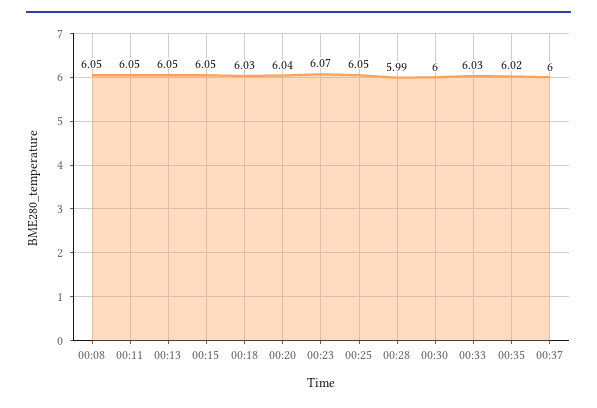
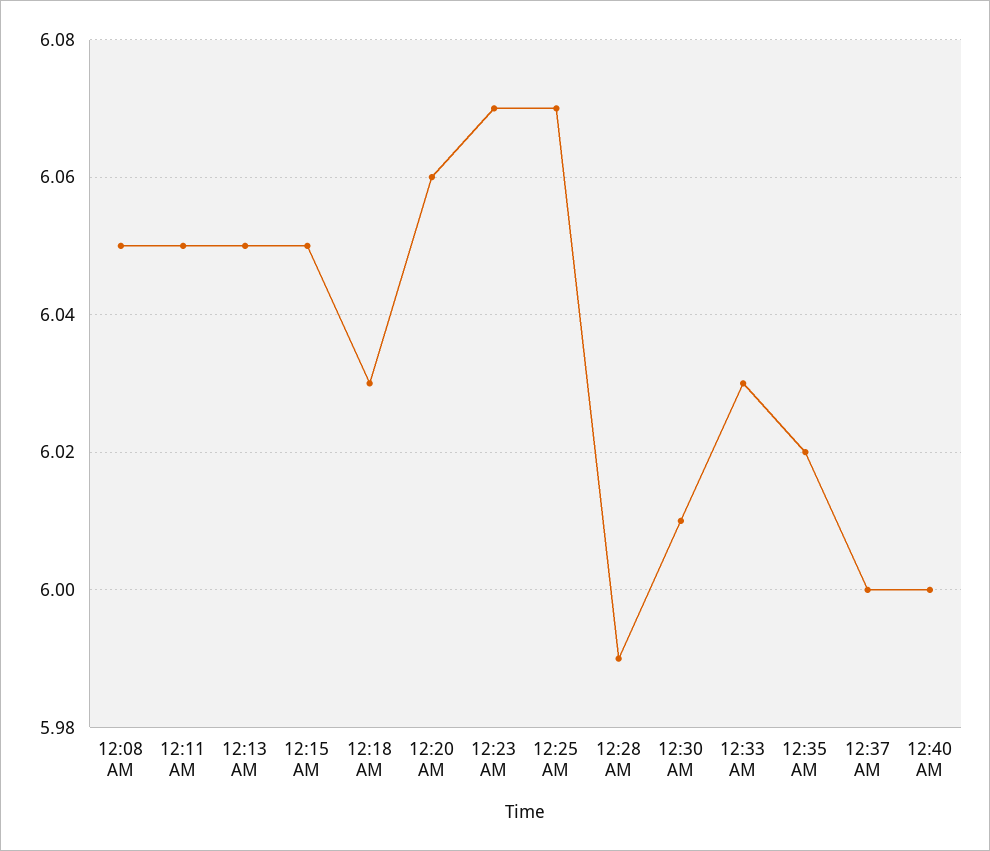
00:20: 6.04 -> 6.06
00:25: 6.05 -> 6.07
00:30: 6 -> 6.01
12:40 AM: none -> 6

